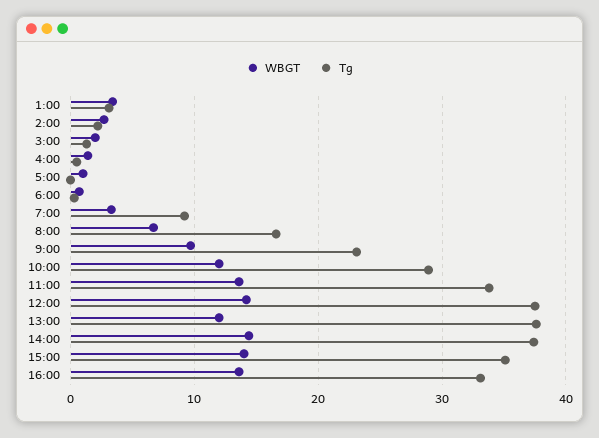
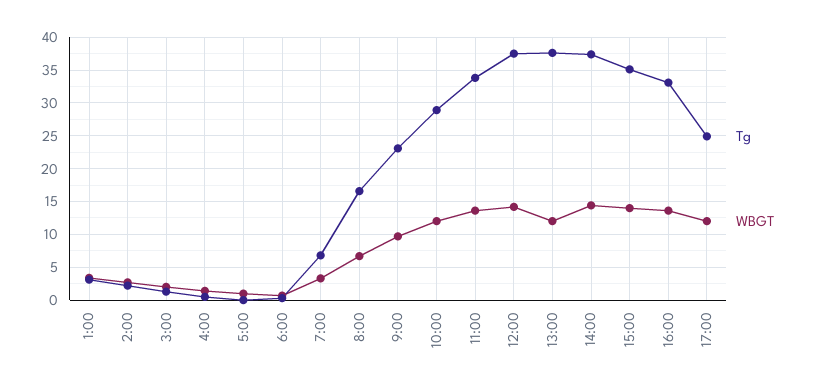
Tg, 7:00: 9 -> 7
Tg, 17:00: none -> 25
WBGT, 17:00: none -> 12

